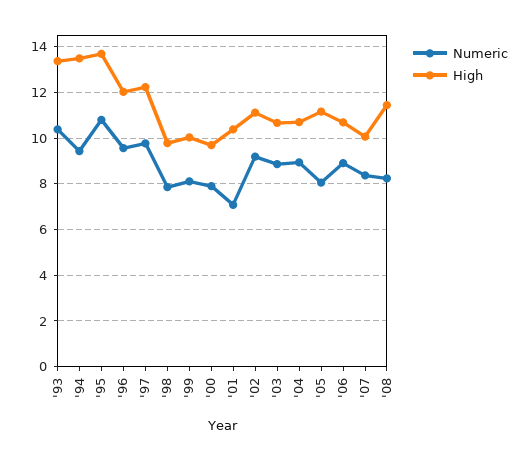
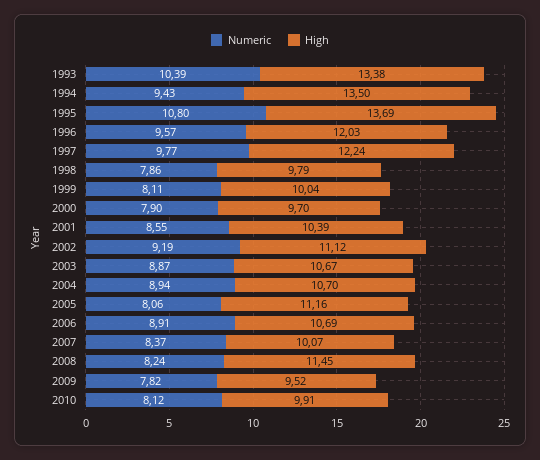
Numeric, '01: 7 -> 8.55
Numeric, 2009: none -> 7.82
High, 2009: none -> 9.52
Numeric, 2010: none -> 8.12
High, 2010: none -> 9.91

